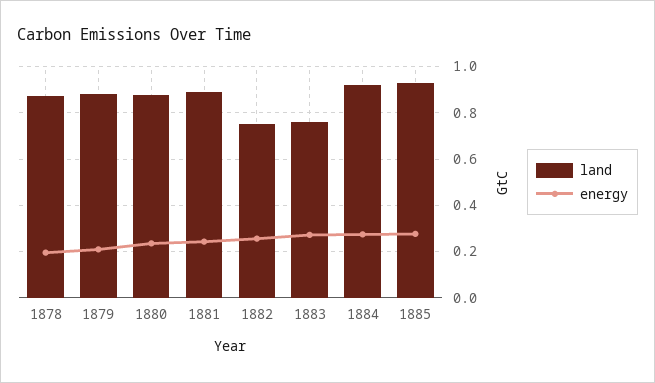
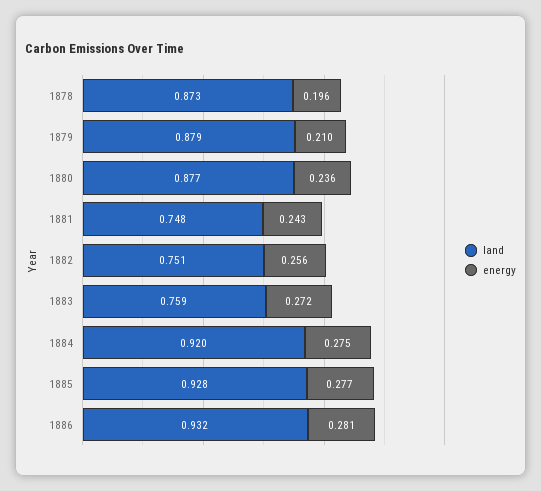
land, 1881: 0.9 -> 0.748
land, 1886: none -> 0.932
energy, 1886: none -> 0.281

